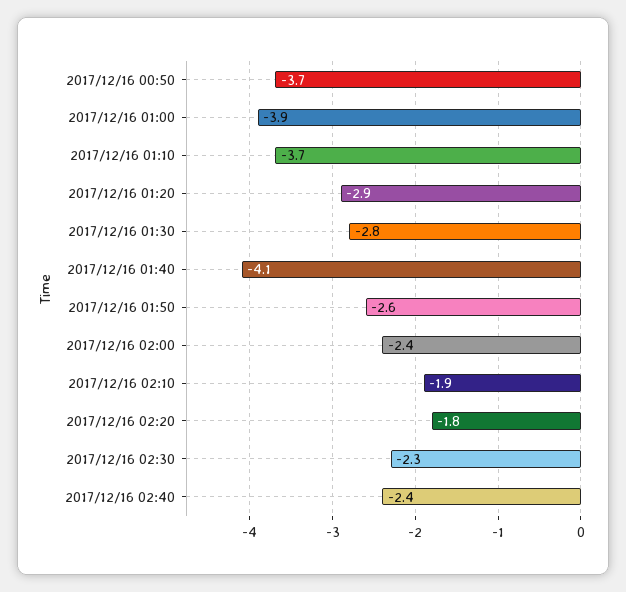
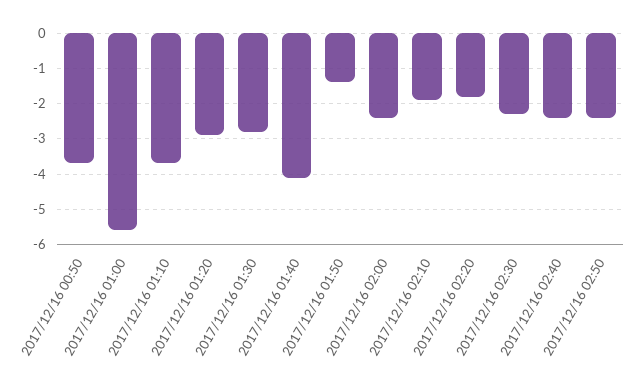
2017/12/16 01:00: -3.9 -> -5.5
2017/12/16 01:50: -2.6 -> -1.5
2017/12/16 02:50: none -> -2.5

